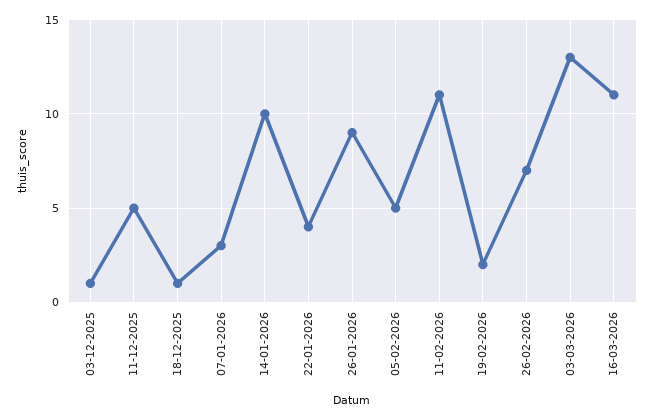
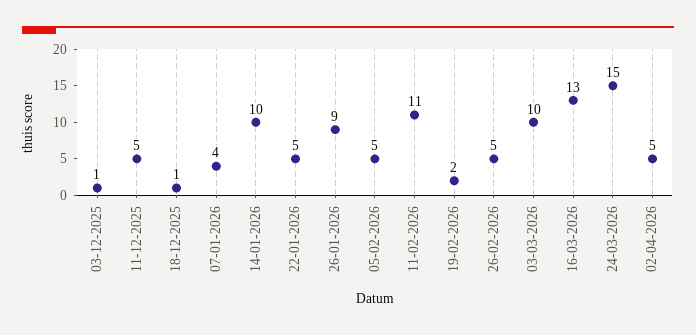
07-01-2026: 3 -> 4
22-01-2026: 4 -> 5
26-02-2026: 7 -> 5
03-03-2026: 13 -> 10
16-03-2026: 11 -> 13
24-03-2026: none -> 15
02-04-2026: none -> 5

